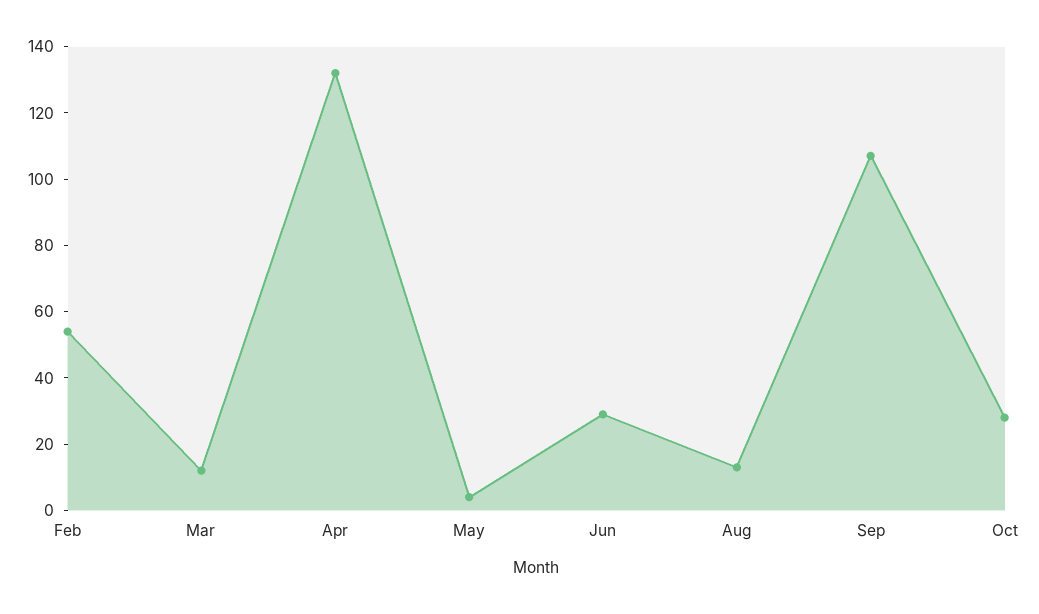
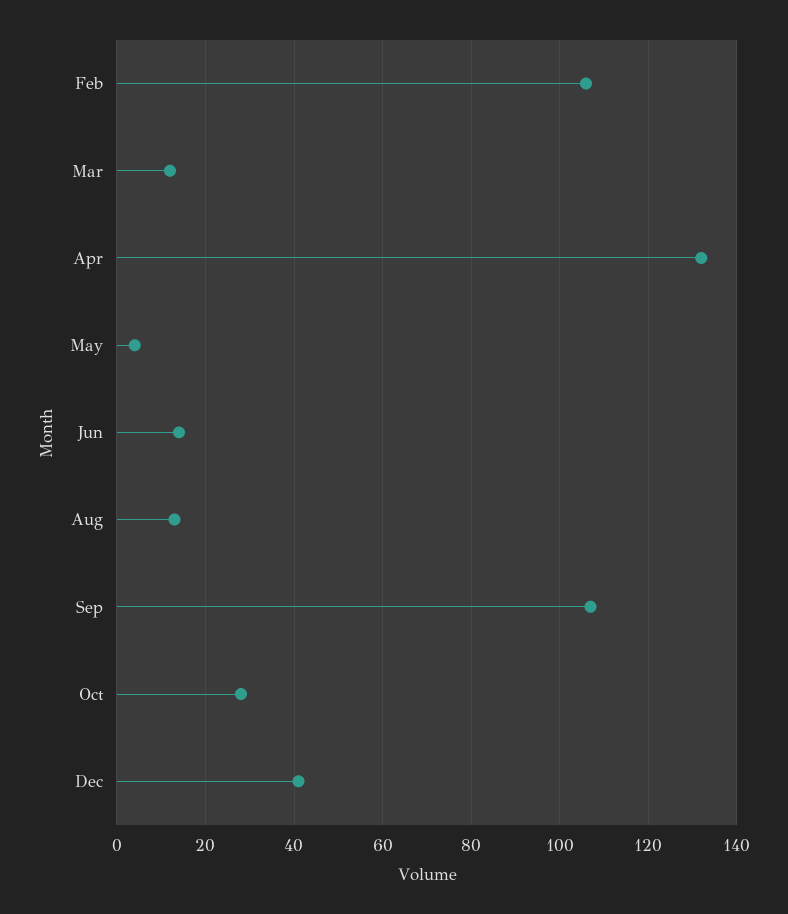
Feb: 55 -> 105
Jun: 30 -> 15
Dec: none -> 40

